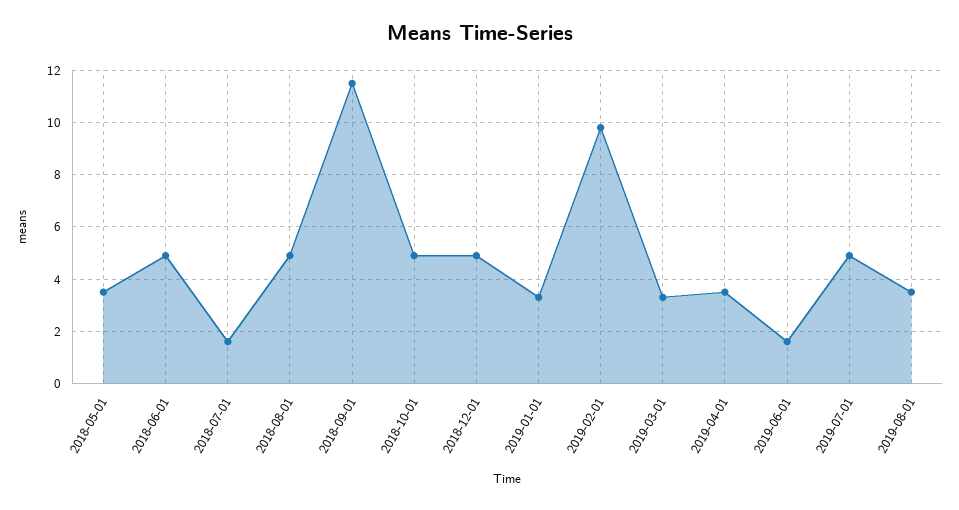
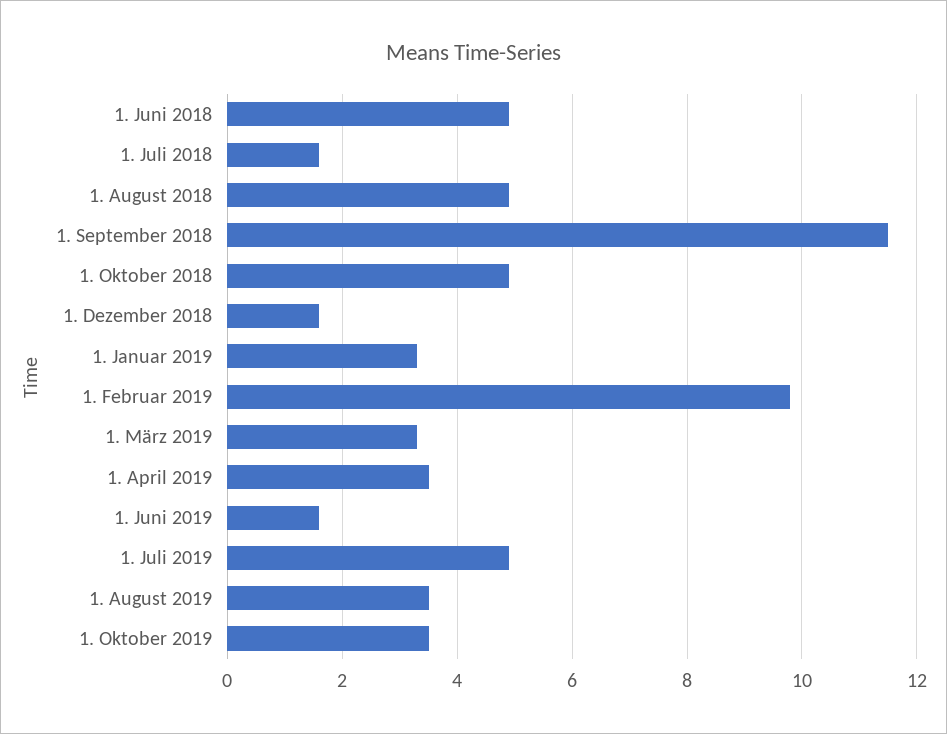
2018-05-01: 3.5 -> none
2018-12-01: 5 -> 1.5
1. Oktober 2019: none -> 3.5

